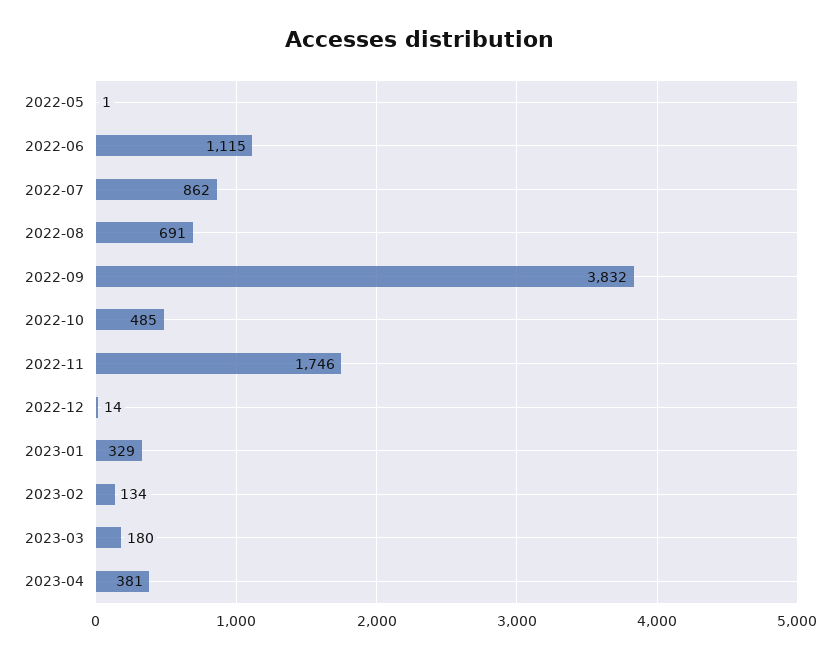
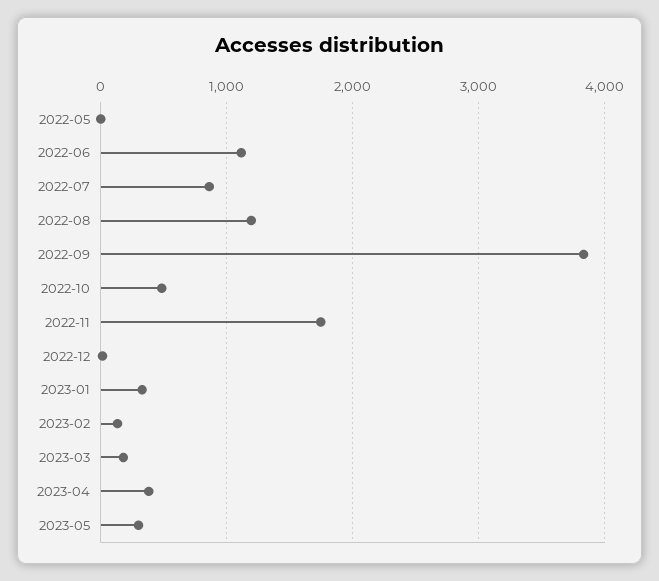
2022-08: 691 -> 1200
2023-05: none -> 300

